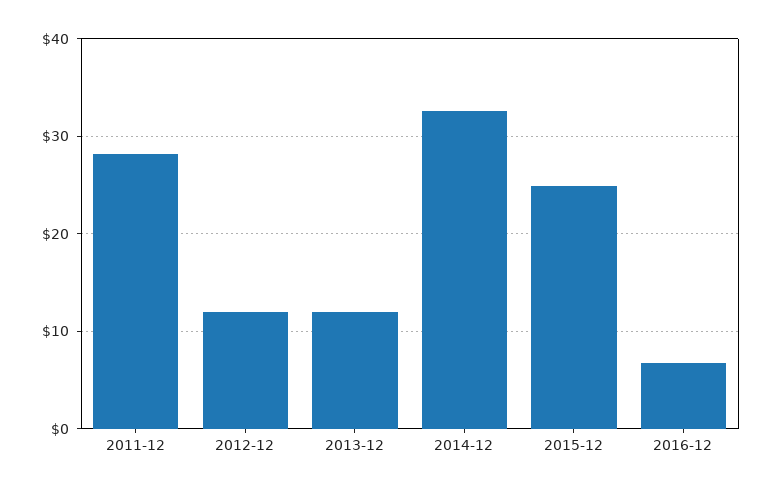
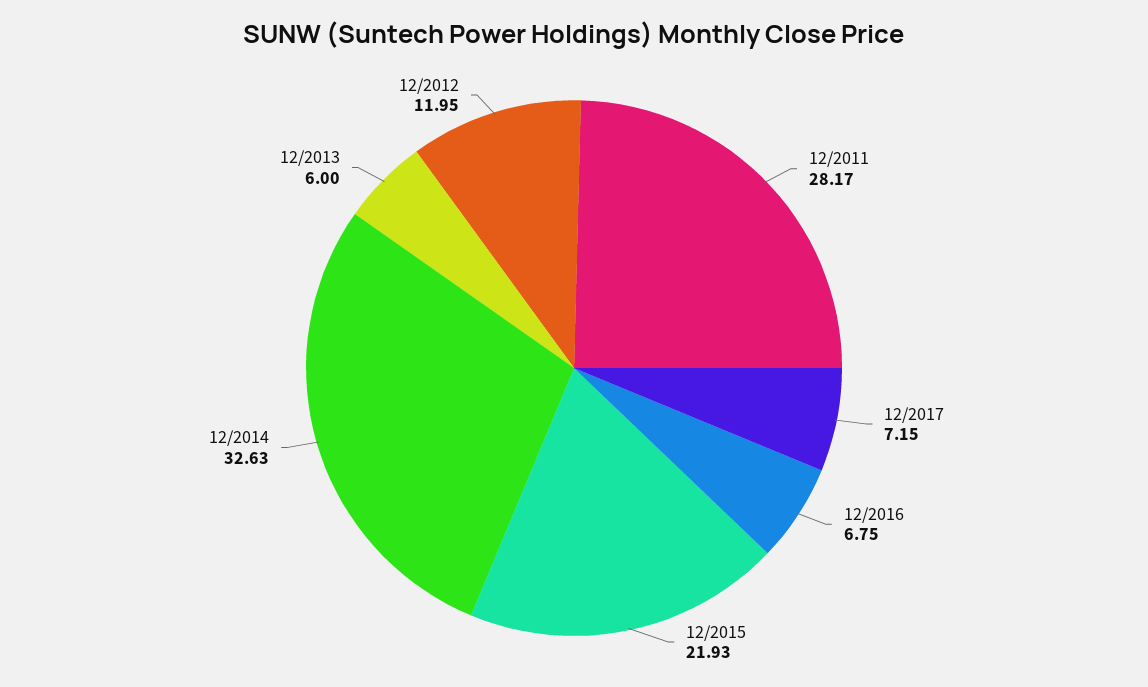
2013-12: 12 -> 6
2015-12: 25 -> 21.93
12/2017: none -> 7.15

